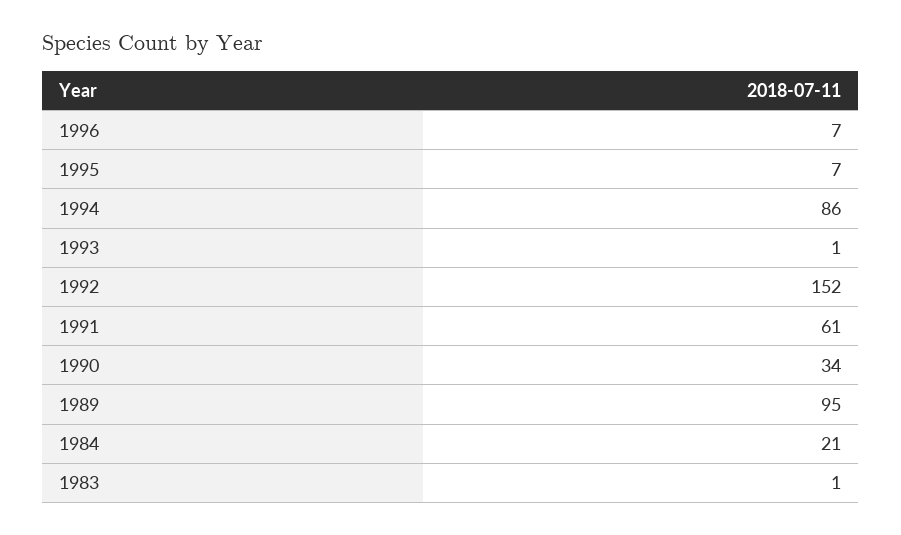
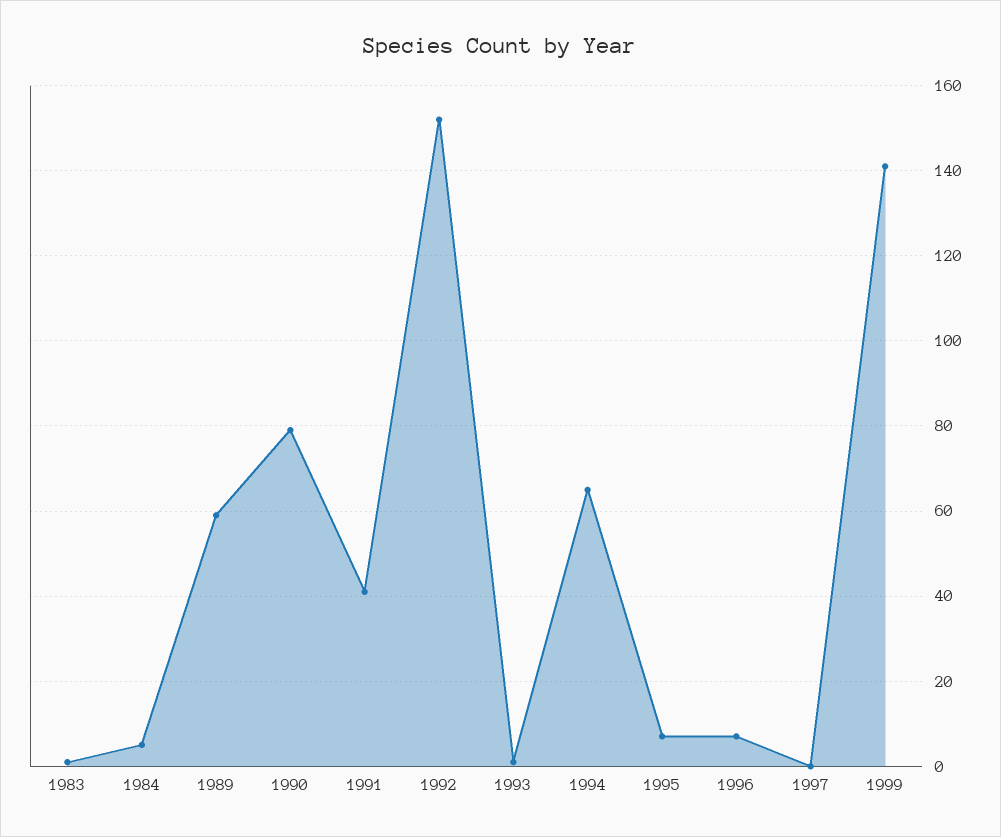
1994: 86 -> 65
1991: 61 -> 40
1990: 34 -> 80
1989: 95 -> 60
1984: 21 -> 5
1997: none -> 0
1999: none -> 140

